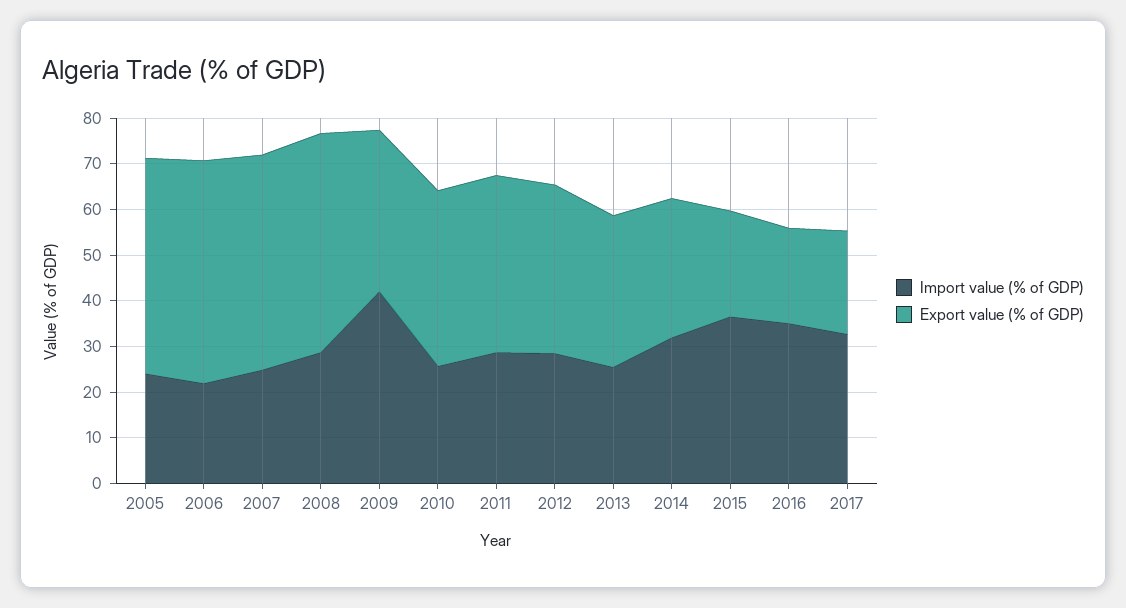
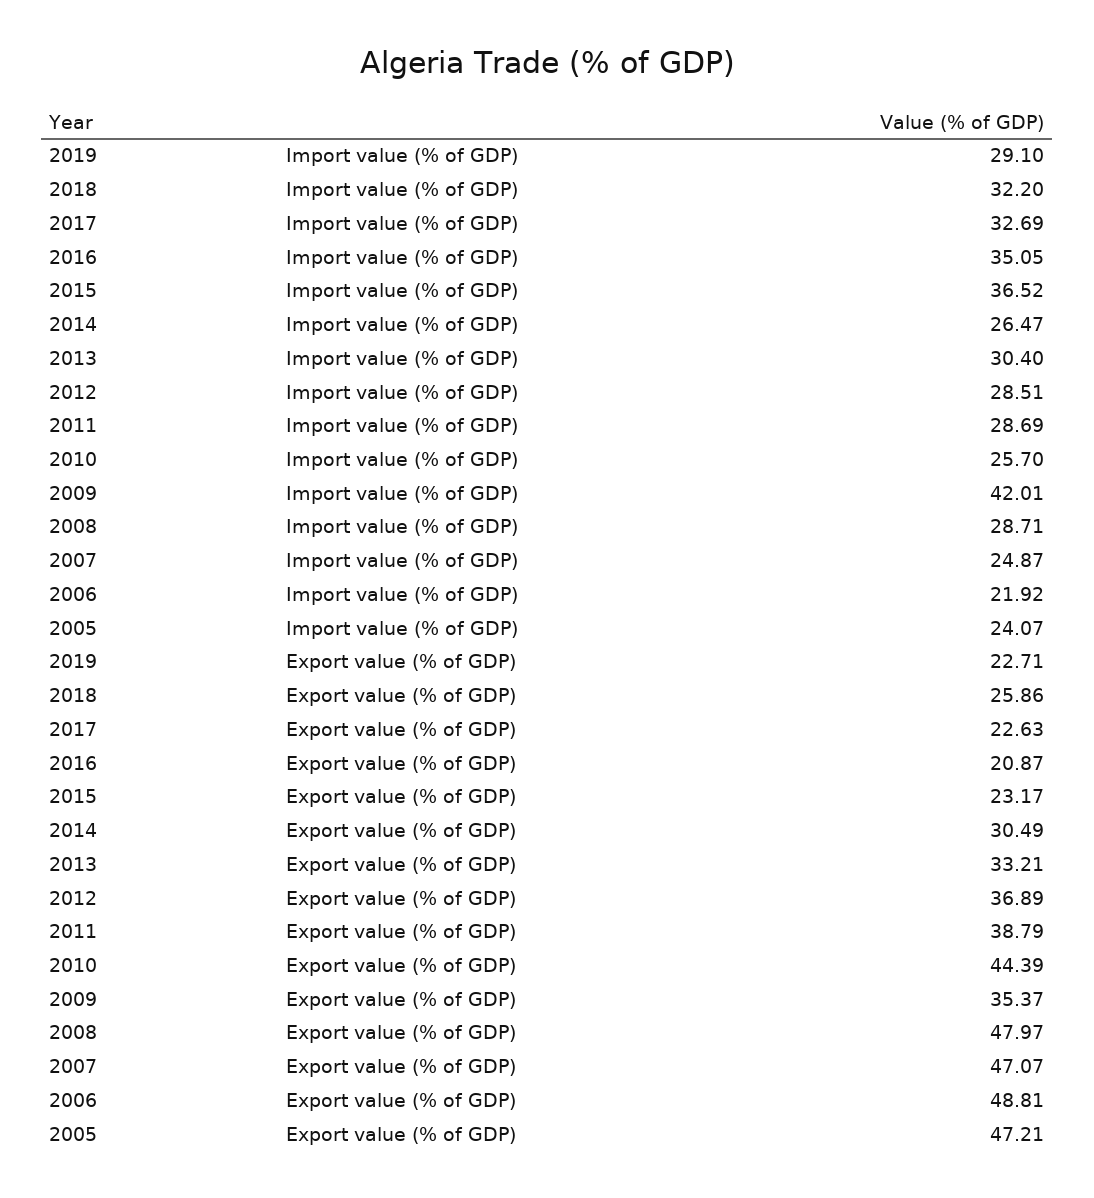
Export value (% of GDP), 2010: 38 -> 44.39
Import value (% of GDP), 2013: 26 -> 30.4
Import value (% of GDP), 2014: 32 -> 26.47
Import value (% of GDP), 2019: none -> 29.1
Import value (% of GDP), 2018: none -> 32.2
Export value (% of GDP), 2019: none -> 22.71
Export value (% of GDP), 2018: none -> 25.86

